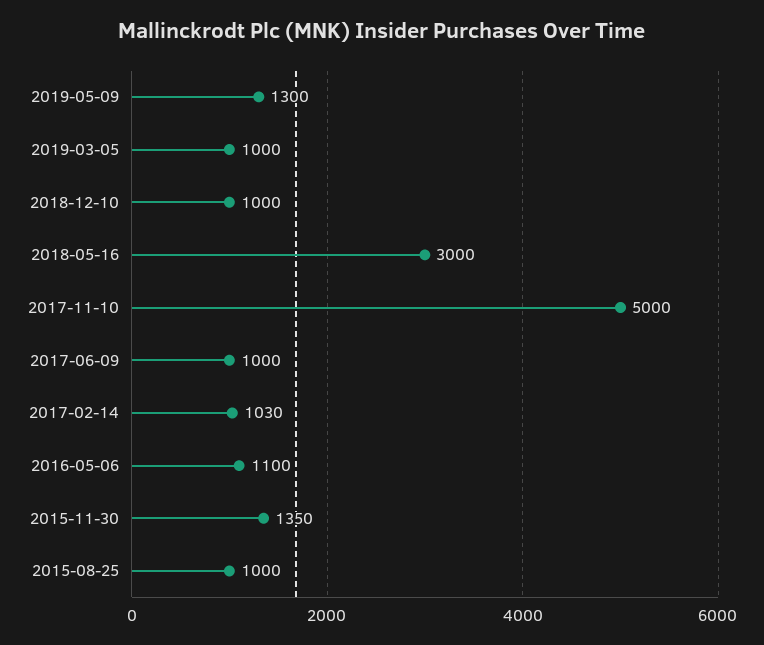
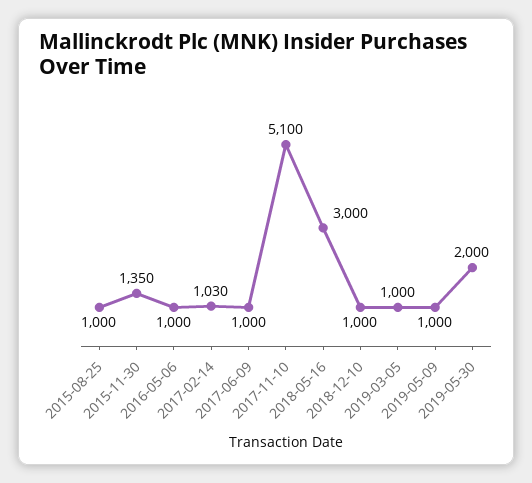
2019-05-09: 1300 -> 1000
2017-11-10: 5000 -> 5100
2016-05-06: 1100 -> 1000
2019-05-30: none -> 2000

